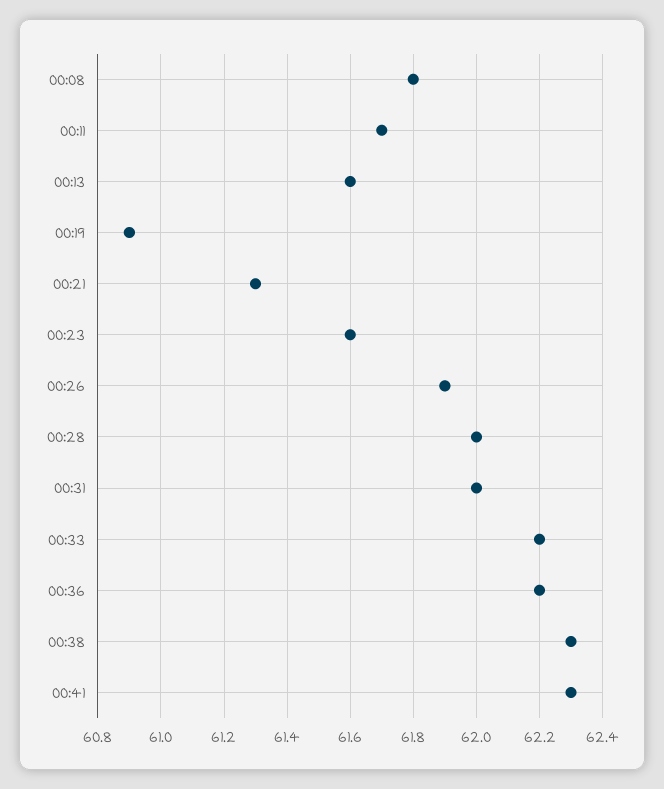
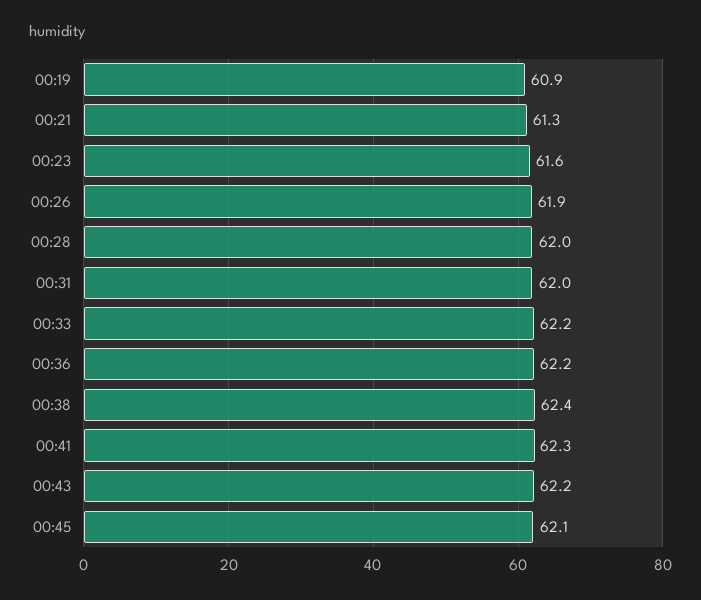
00:08: 61.8 -> none
00:11: 61.7 -> none
00:13: 61.6 -> none
00:38: 62.3 -> 62.4
00:43: none -> 62.2
00:45: none -> 62.1

